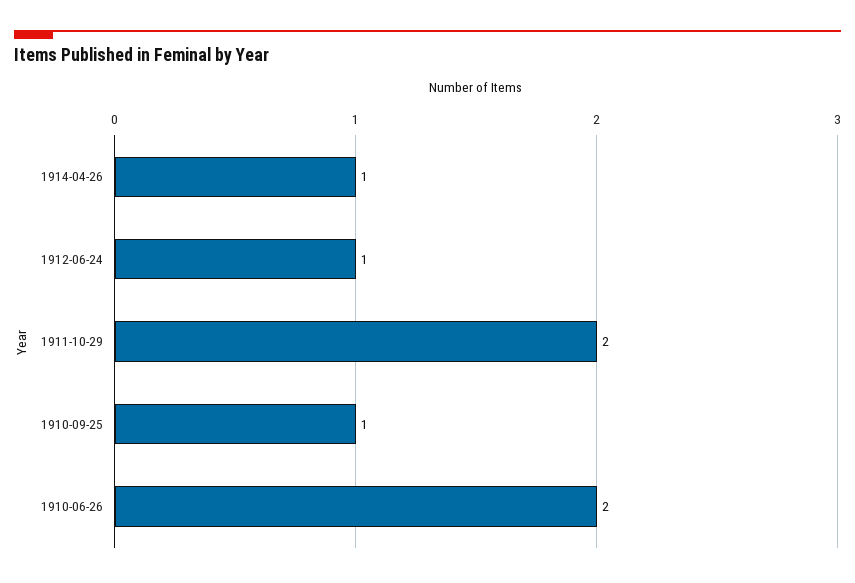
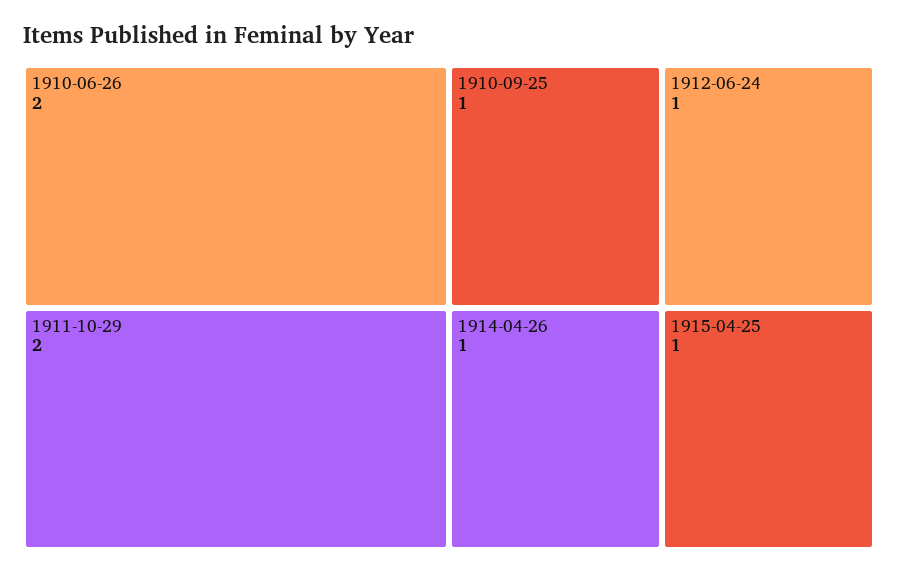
1915-04-25: none -> 1

